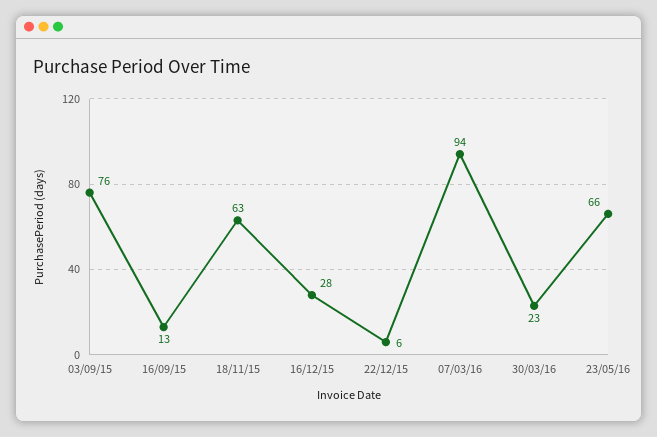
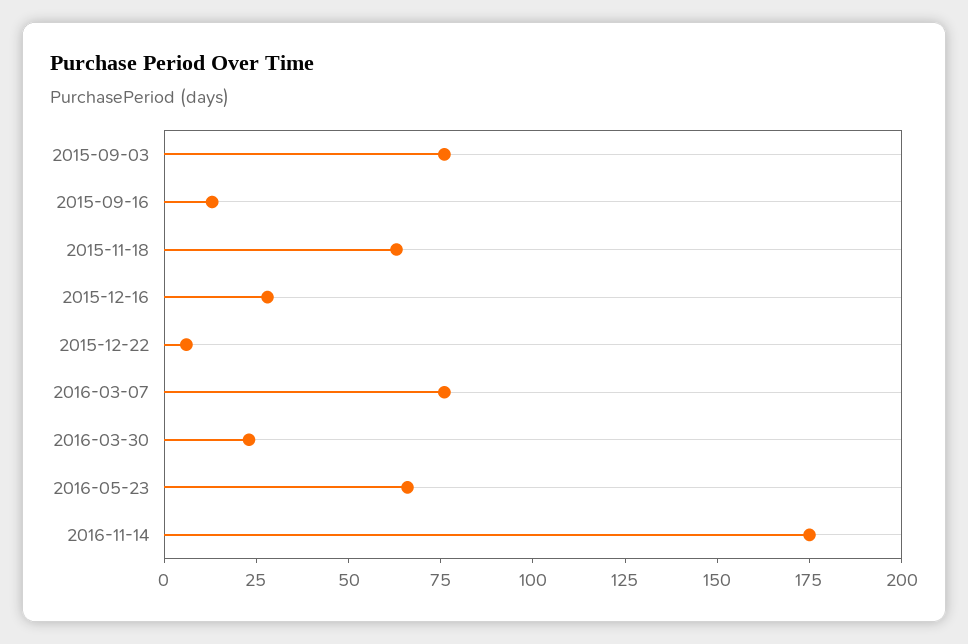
07/03/16: 94 -> 75
2016-11-14: none -> 175

